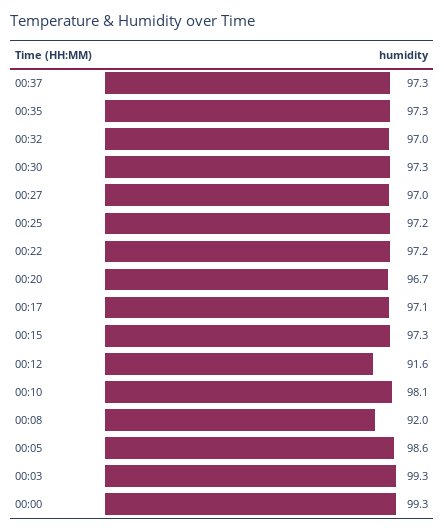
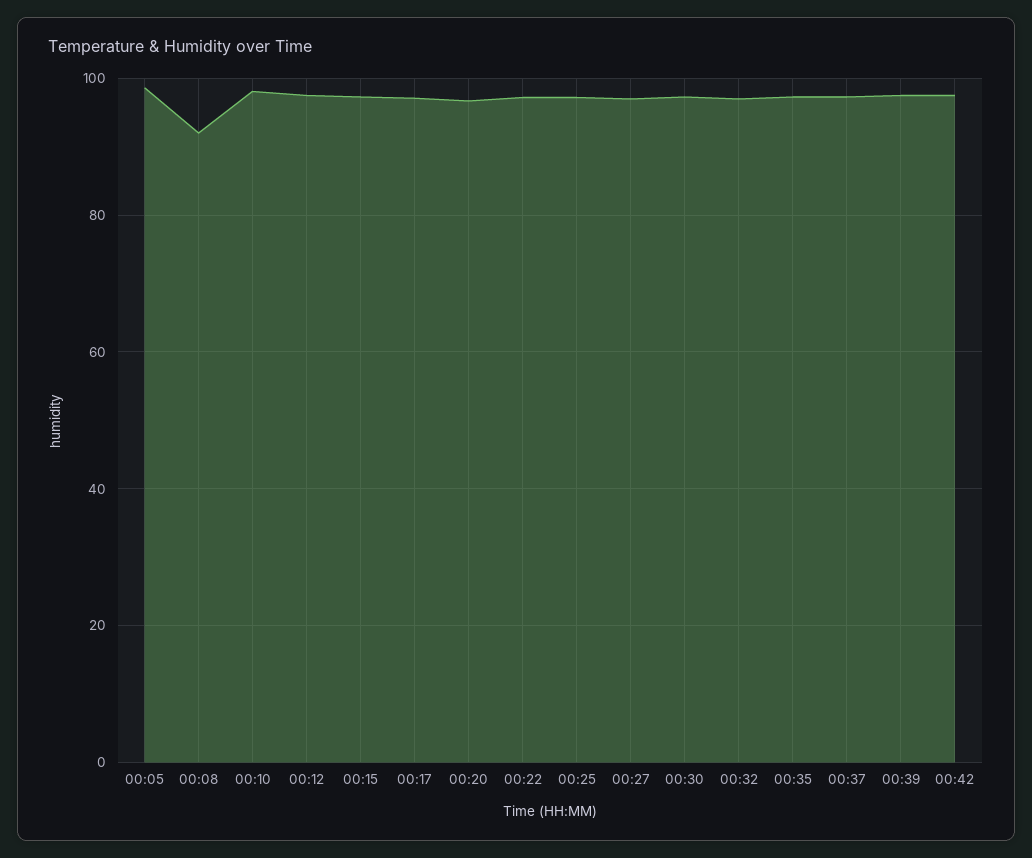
00:12: 91.6 -> 98
00:03: 99.3 -> none
00:00: 99.3 -> none
00:39: none -> 98
00:42: none -> 98

